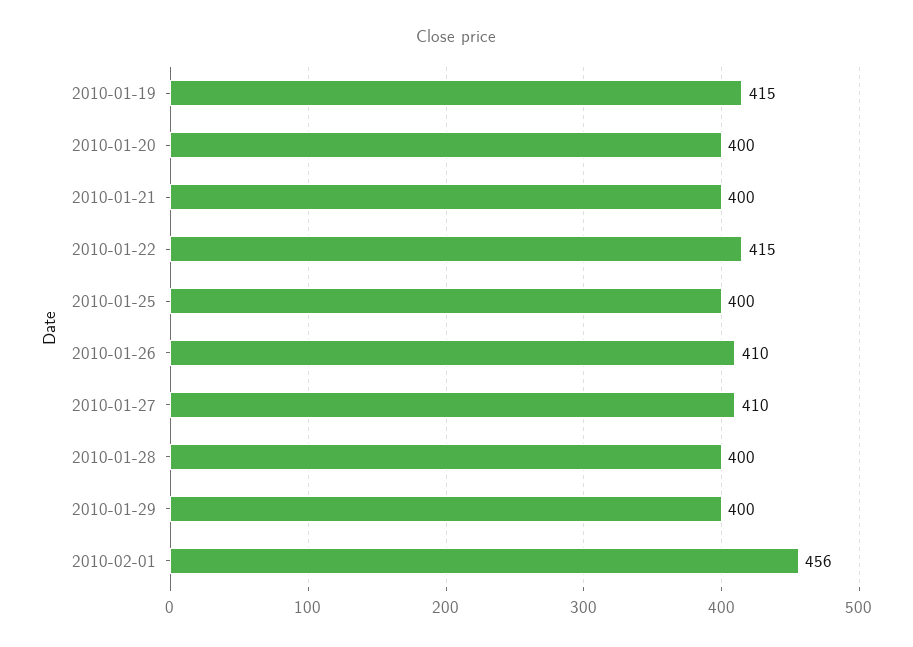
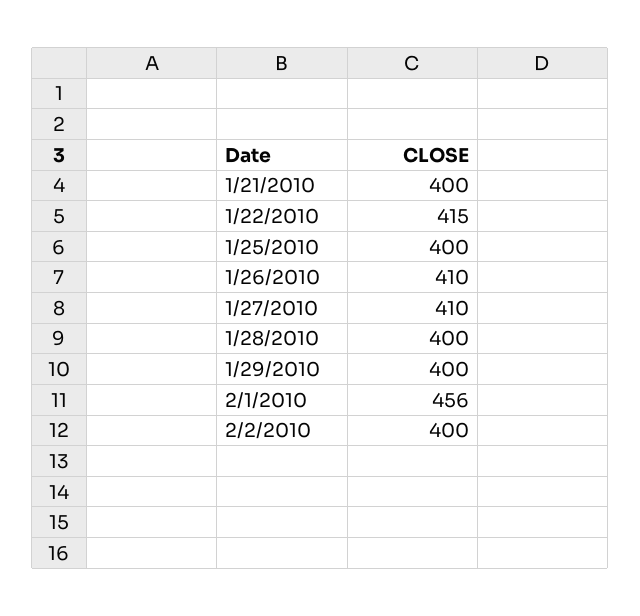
2010-01-19: 415 -> none
2010-01-20: 400 -> none
2/2/2010: none -> 400

